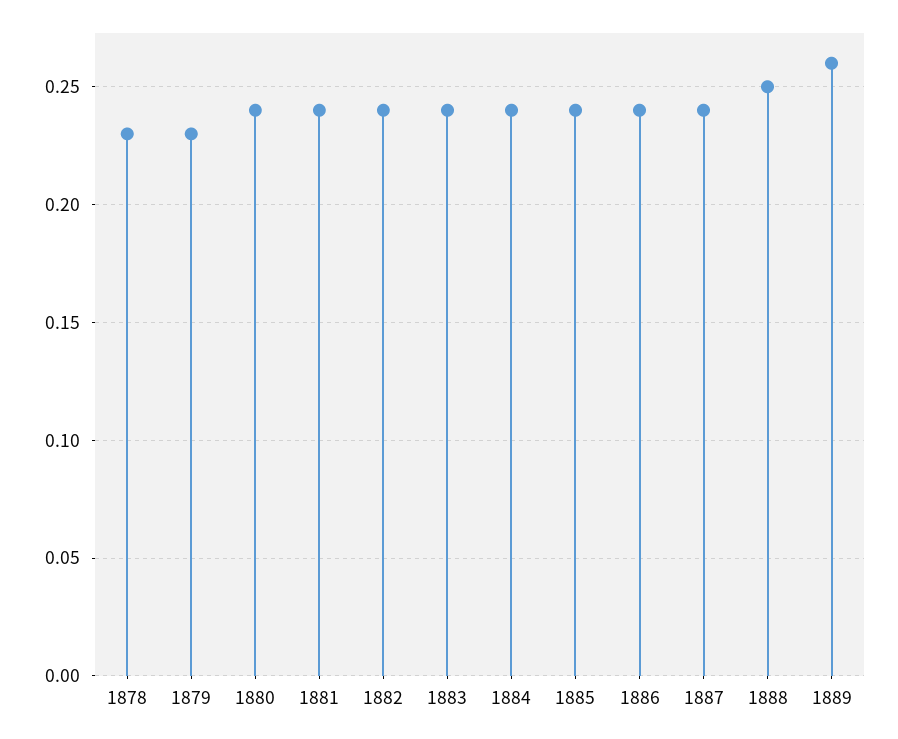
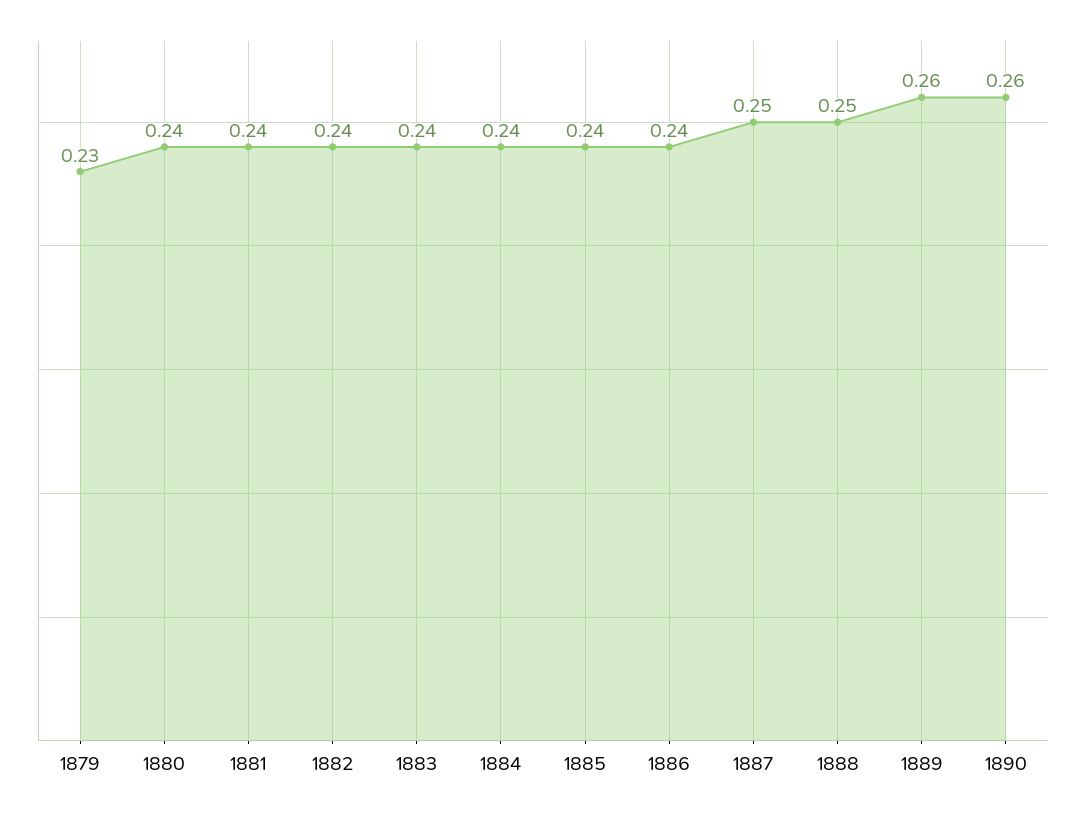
1878: 0.23 -> none
1887: 0.24 -> 0.25
1890: none -> 0.26

